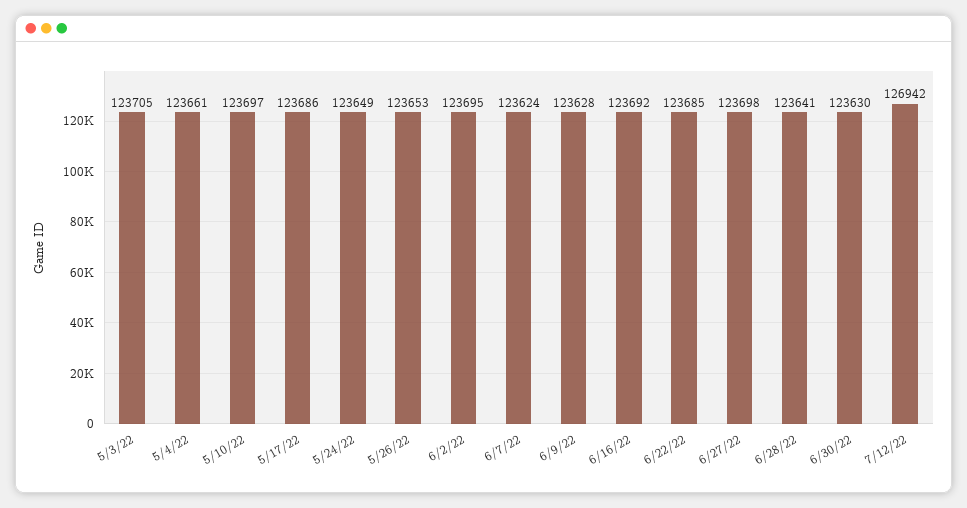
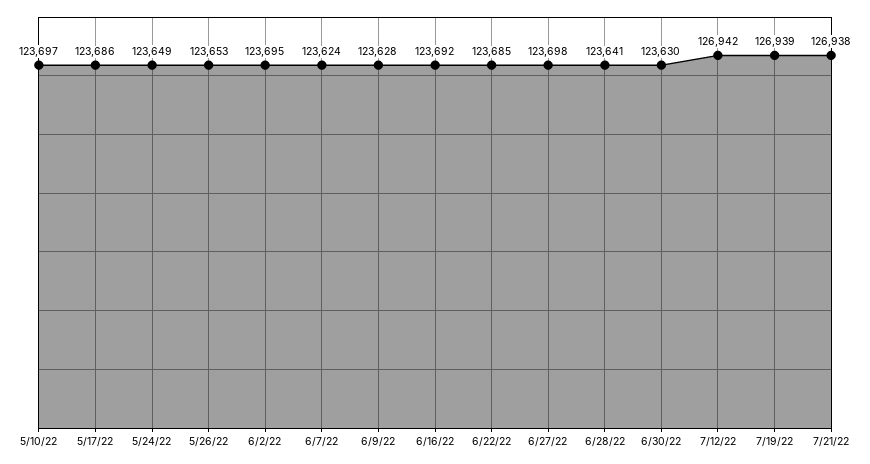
5/3/22: 123705 -> none
5/4/22: 123661 -> none
7/19/22: none -> 126939
7/21/22: none -> 126938

